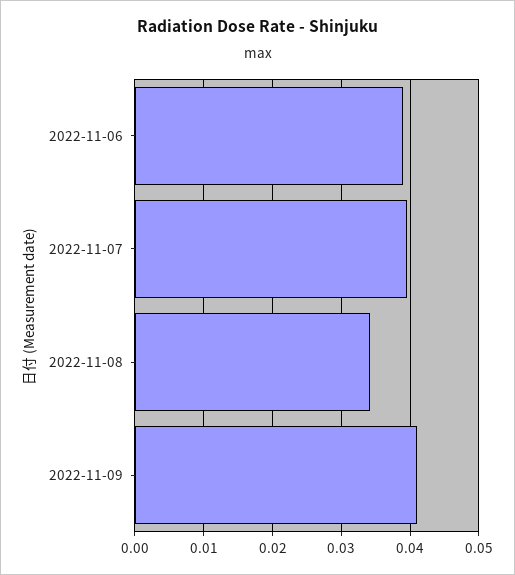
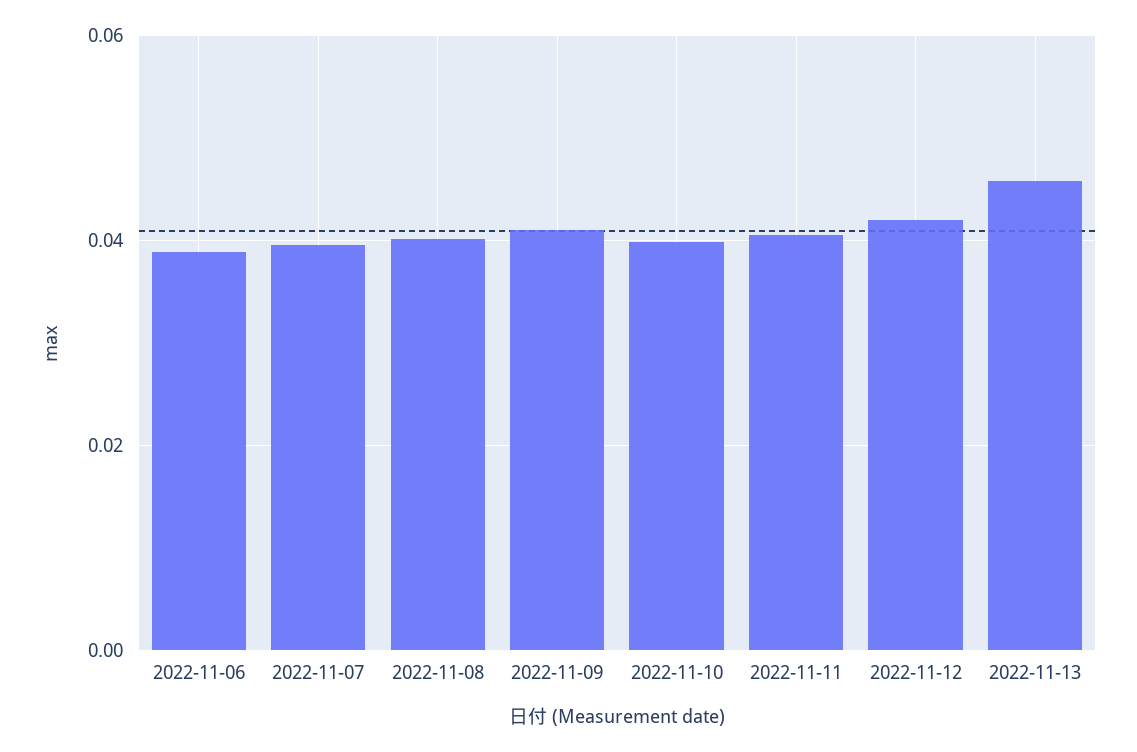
2022-11-08: 0.034 -> 0.04
2022-11-10: none -> 0.04
2022-11-11: none -> 0.04
2022-11-12: none -> 0.042
2022-11-13: none -> 0.046

